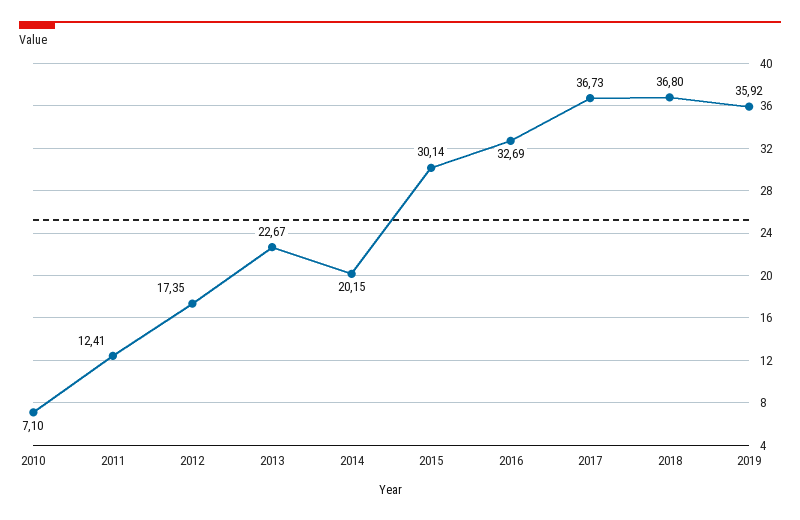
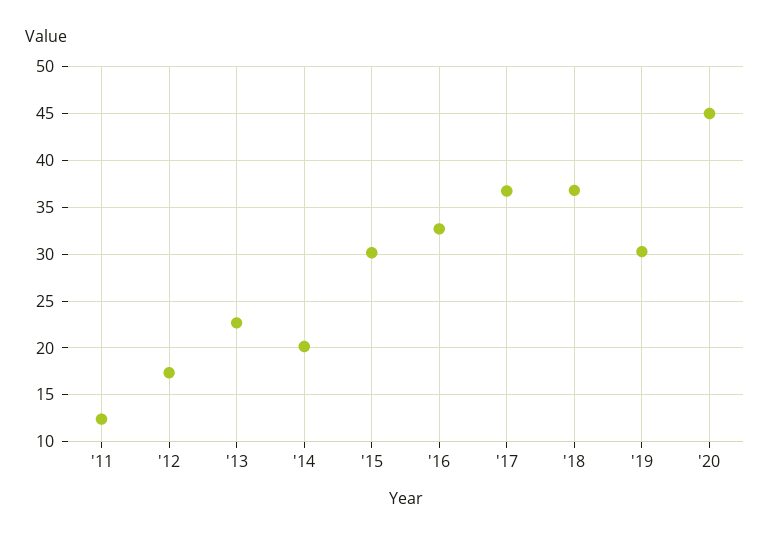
2010: 7.1 -> none
2019: 35.92 -> 30
'20: none -> 45

